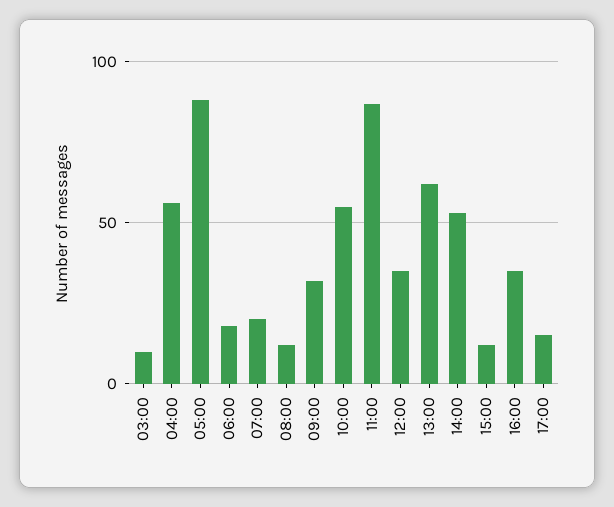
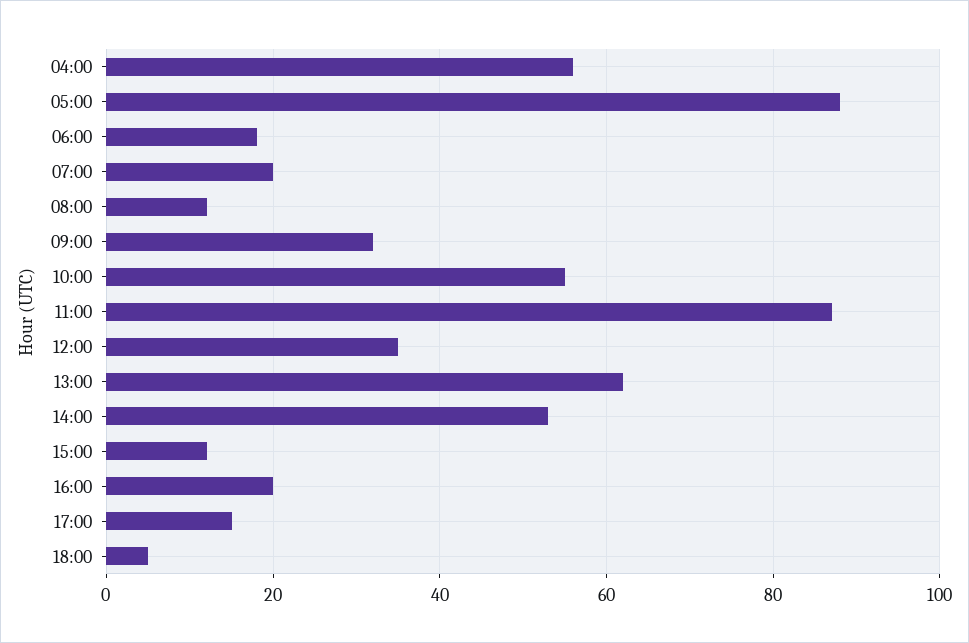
03:00: 10 -> none
16:00: 35 -> 20
18:00: none -> 5

